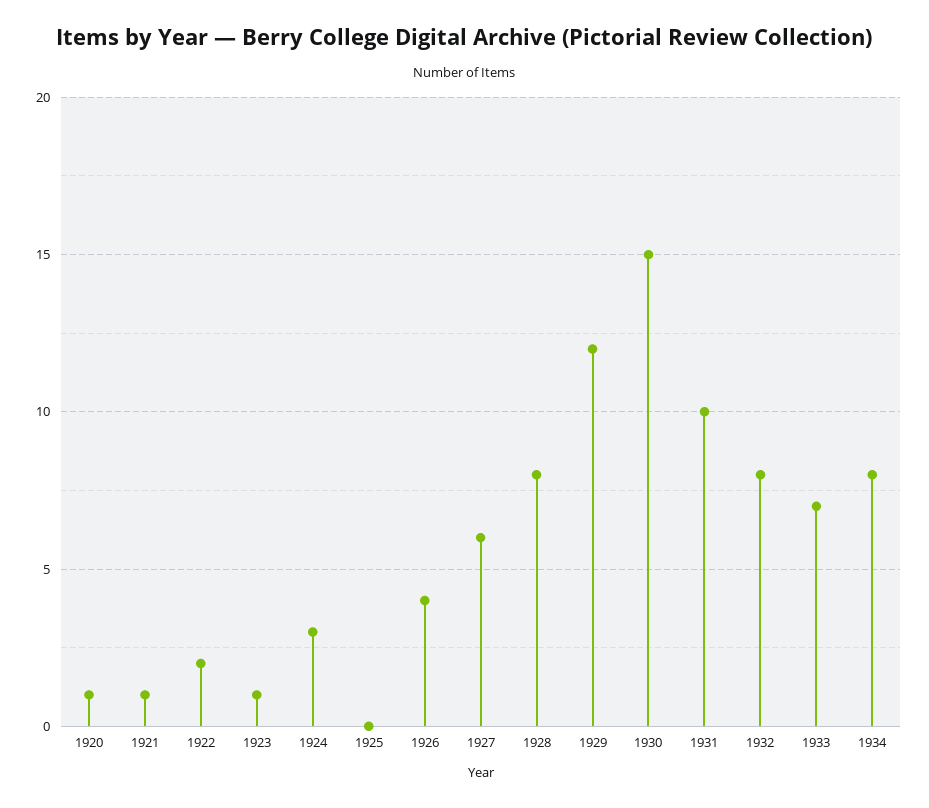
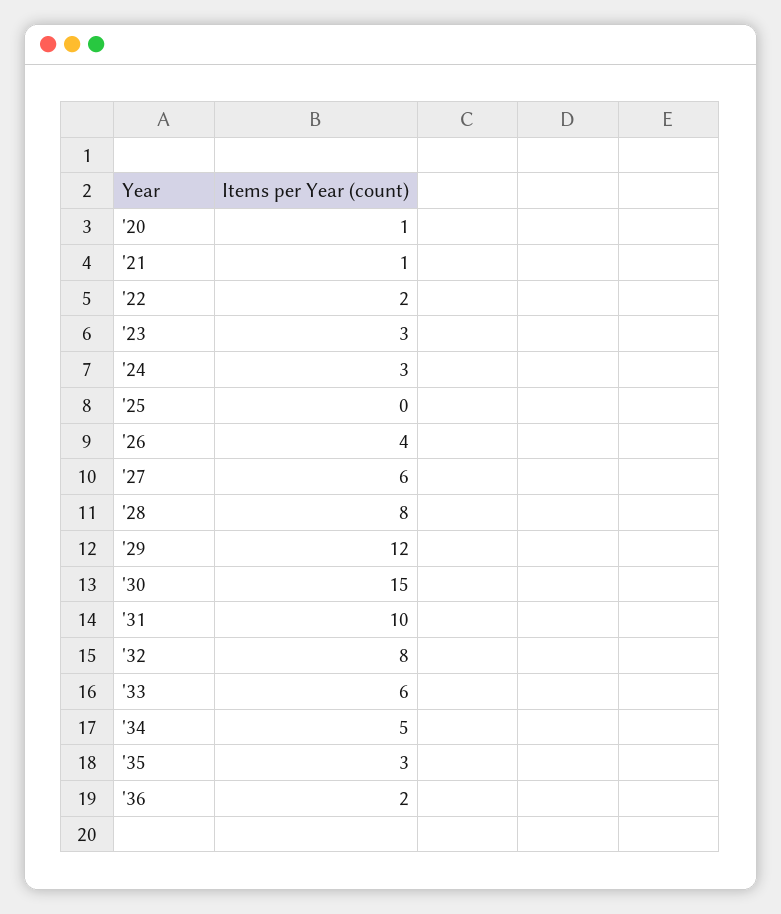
1923: 1 -> 3
1933: 7 -> 6
1934: 8 -> 5
'35: none -> 3
'36: none -> 2

